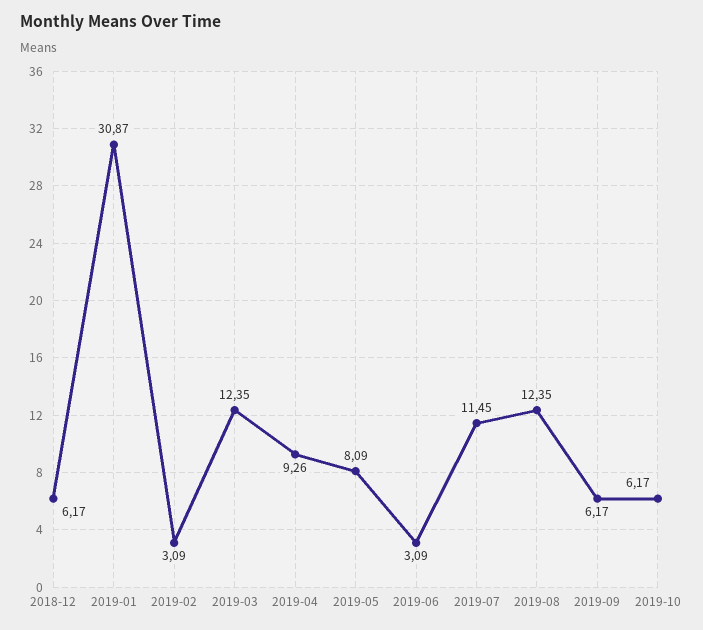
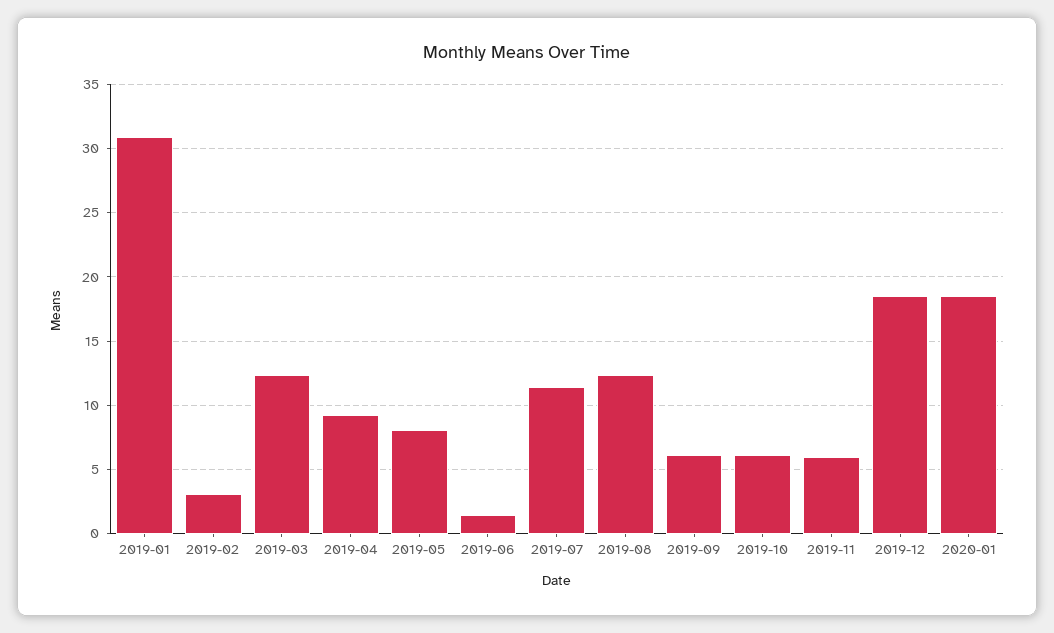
2018-12: 6.17 -> none
2019-06: 3.09 -> 1.5
2019-11: none -> 6
2019-12: none -> 18.5
2020-01: none -> 18.5

